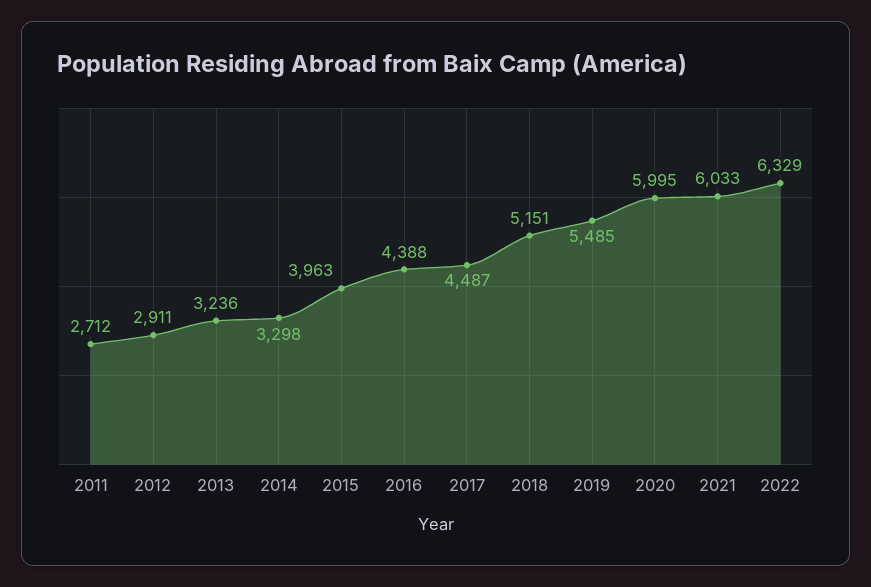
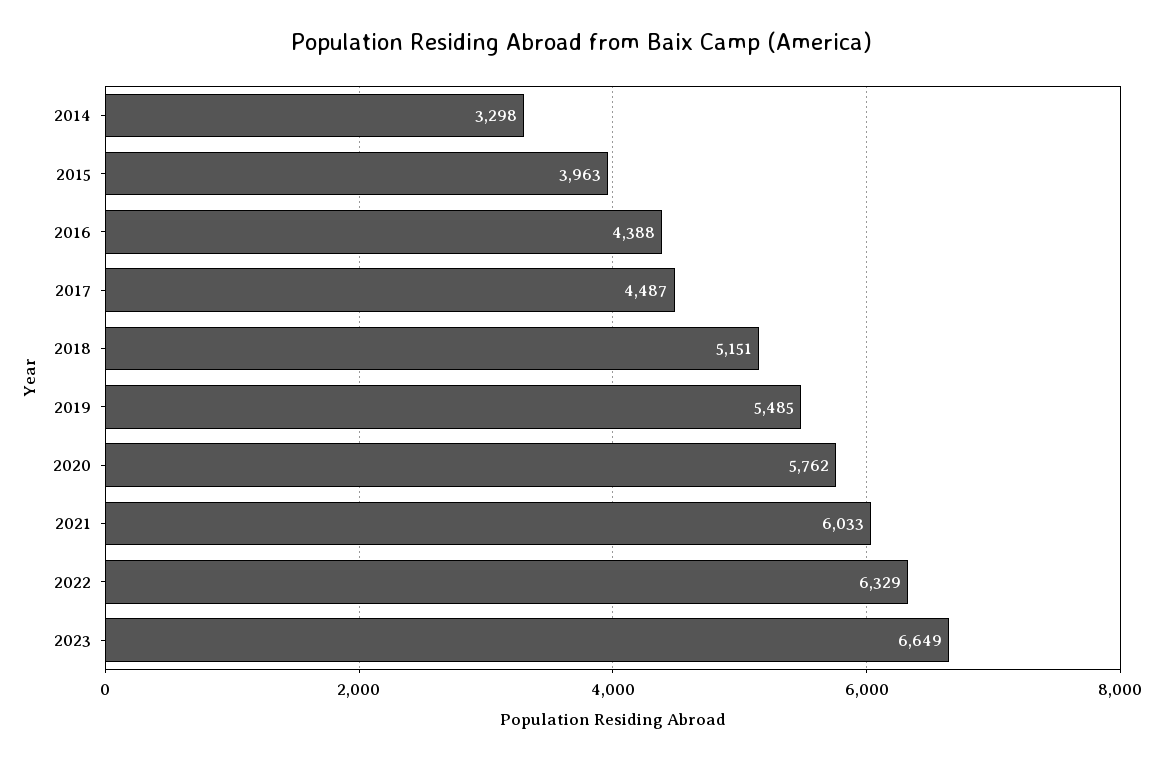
2011: 2712 -> none
2012: 2911 -> none
2013: 3236 -> none
2020: 5995 -> 5762
2023: none -> 6649

